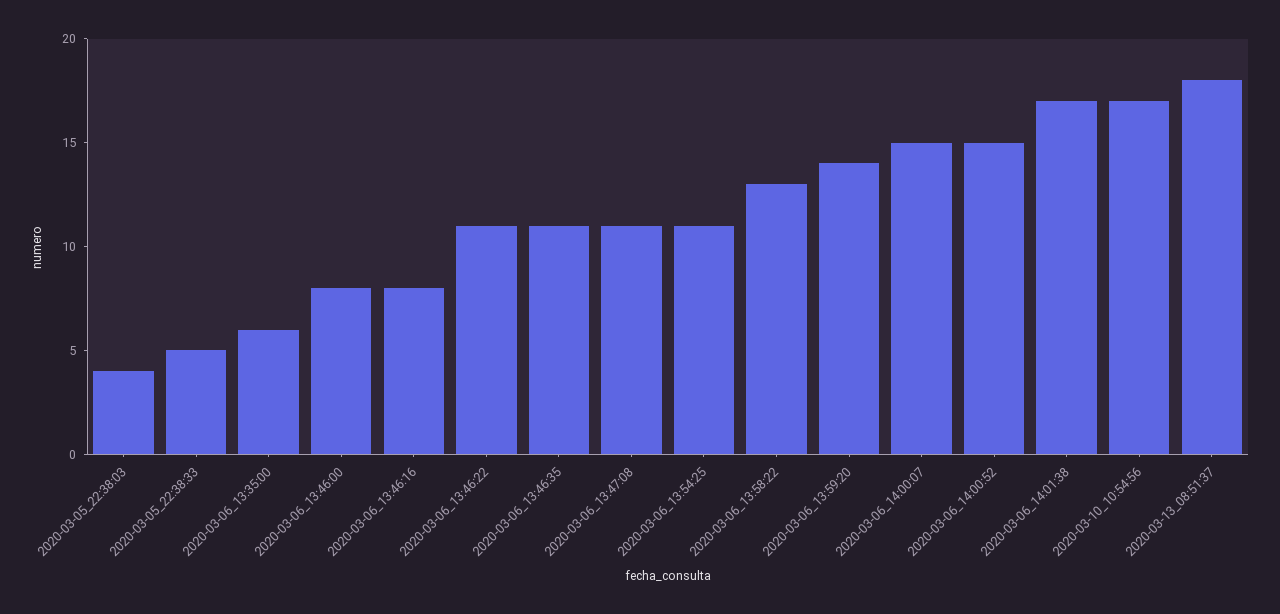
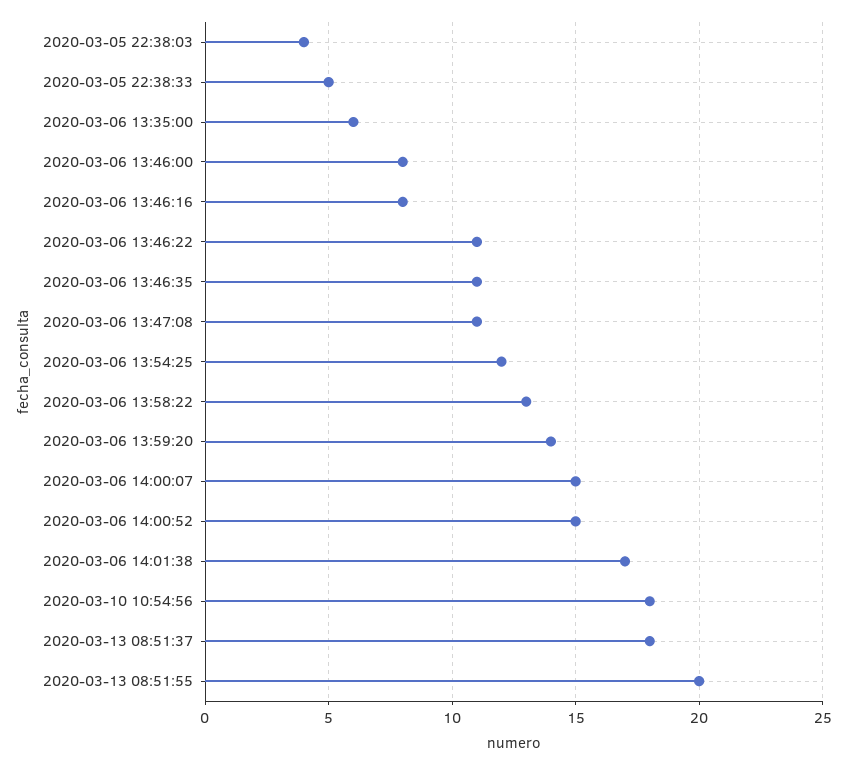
2020-03-06_13:54:25: 11 -> 12
2020-03-10_10:54:56: 17 -> 18
2020-03-13 08:51:55: none -> 20

